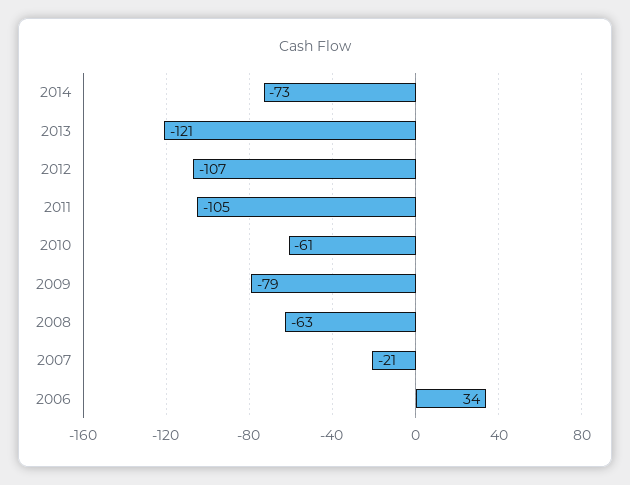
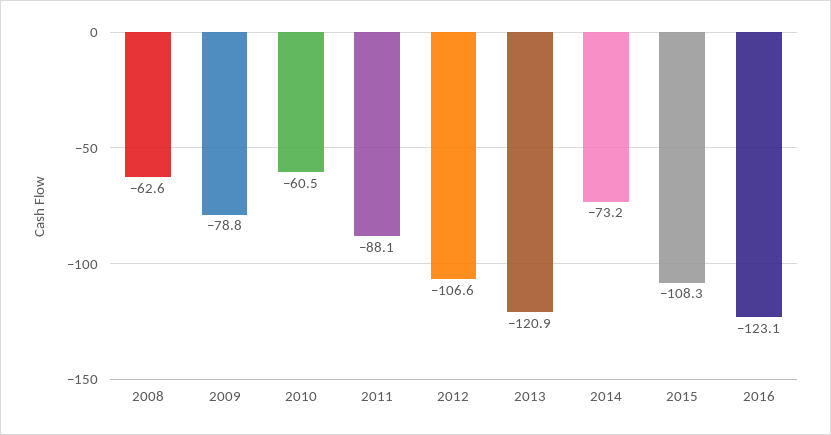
2011: -105 -> -88.1
2007: -21 -> none
2006: 34 -> none
2015: none -> -108.3
2016: none -> -123.1

